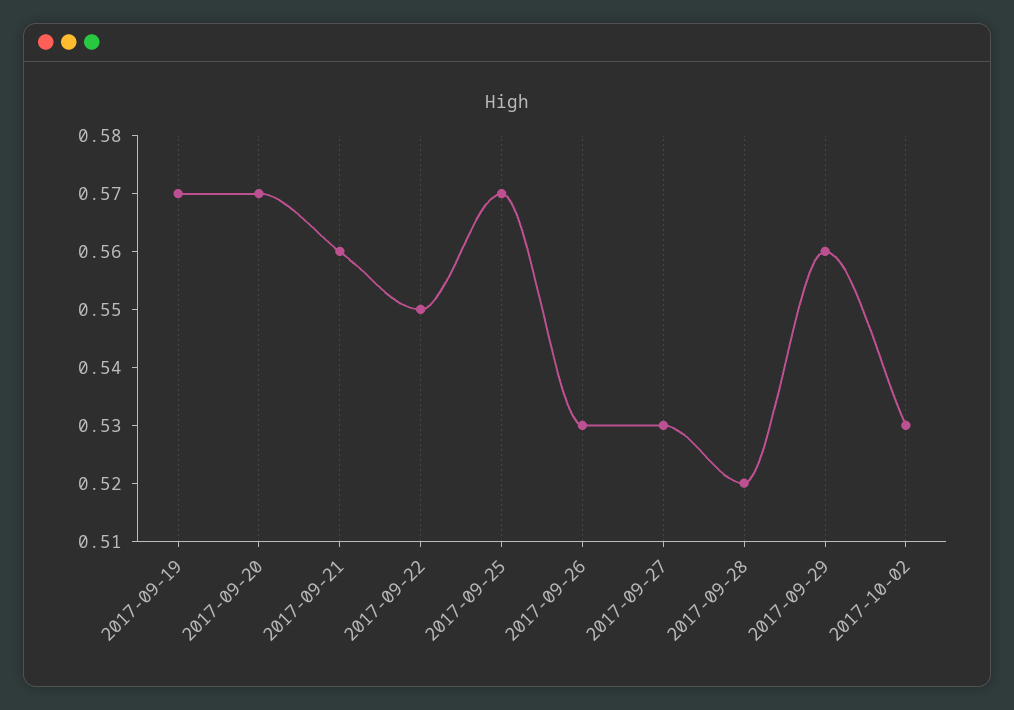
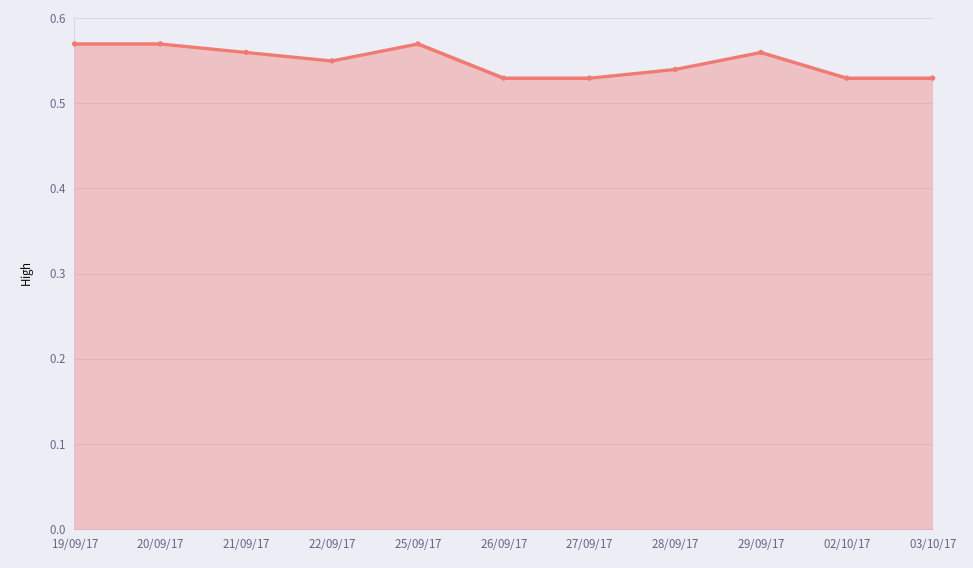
2017-09-28: 0.52 -> 0.54
03/10/17: none -> 0.53

